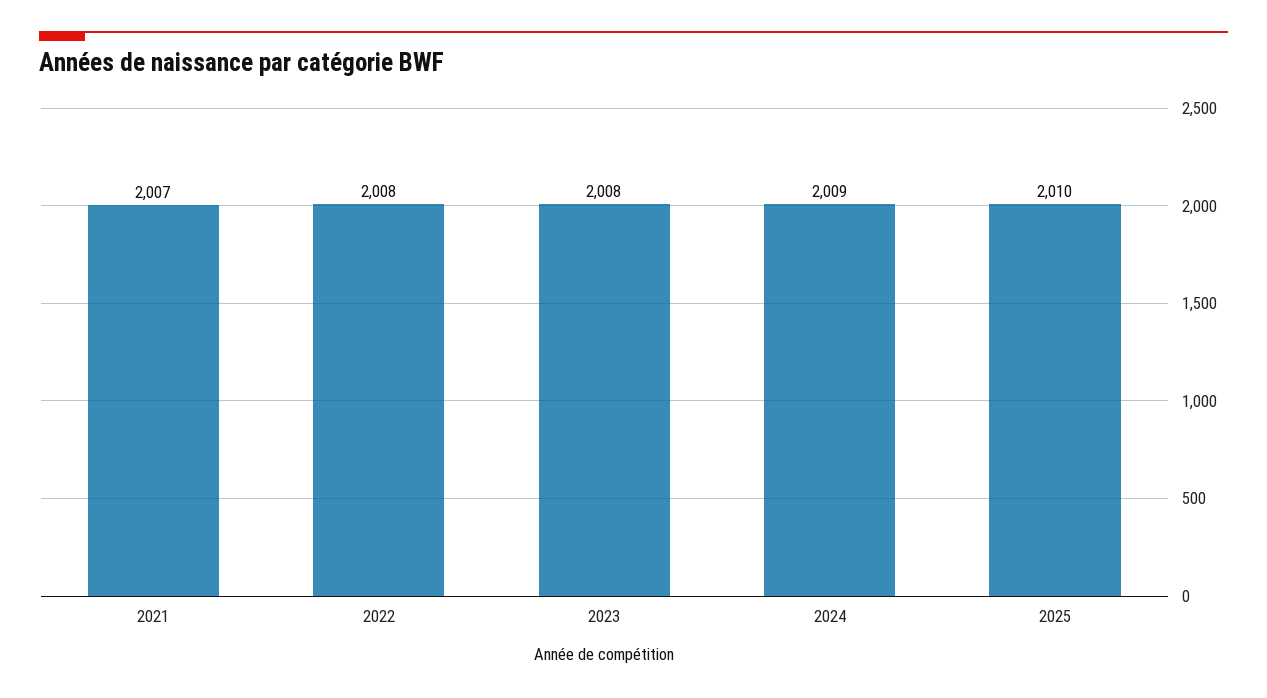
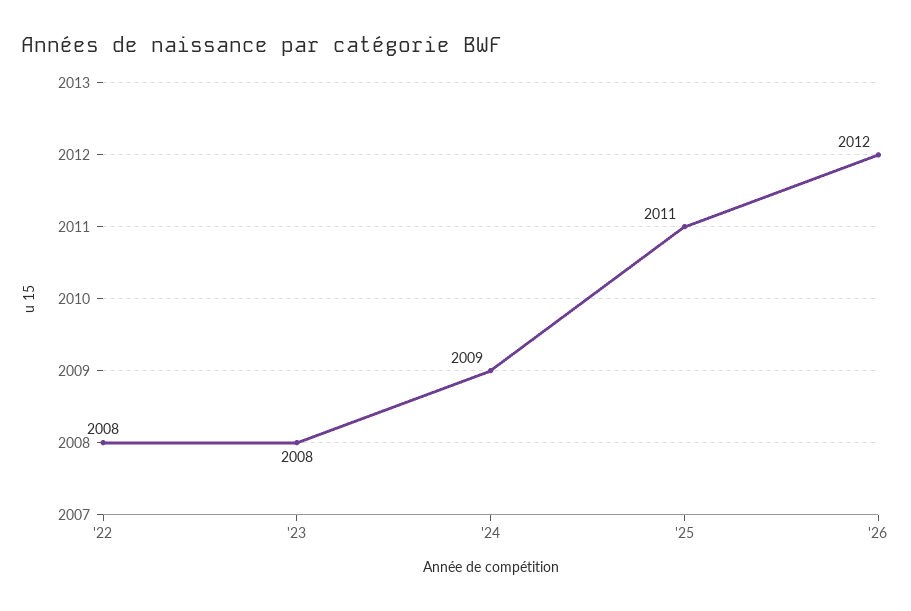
2021: 2007 -> none
2025: 2010 -> 2011
'26: none -> 2012

